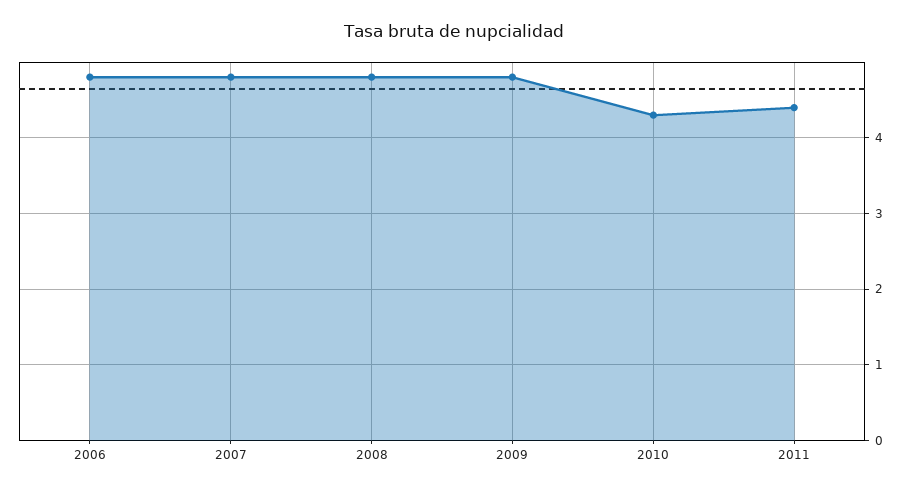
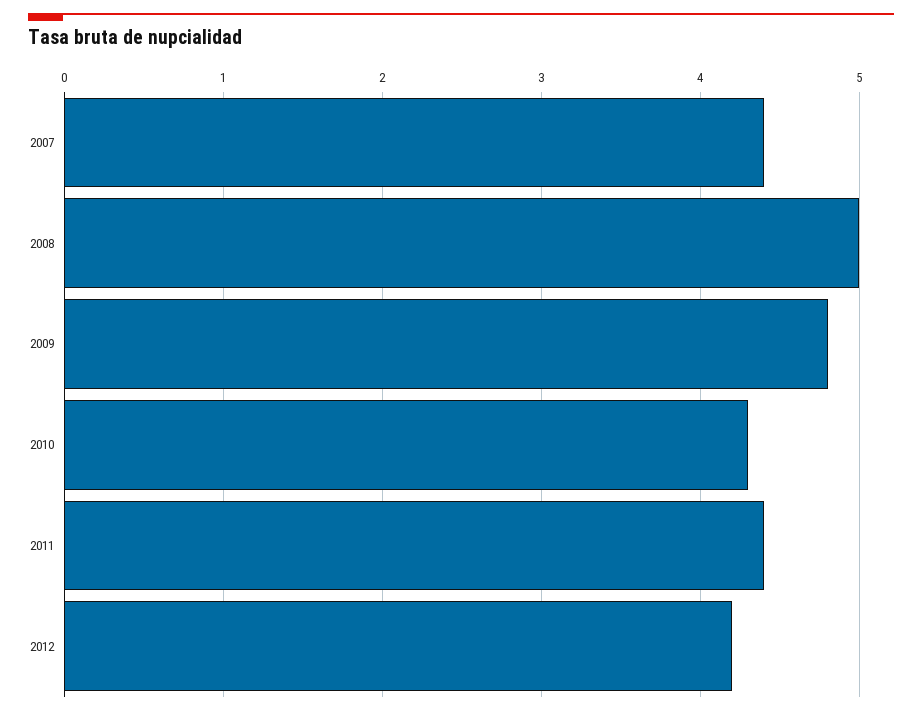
2006: 4.8 -> none
2007: 4.8 -> 4.4
2008: 4.8 -> 5
2012: none -> 4.2

